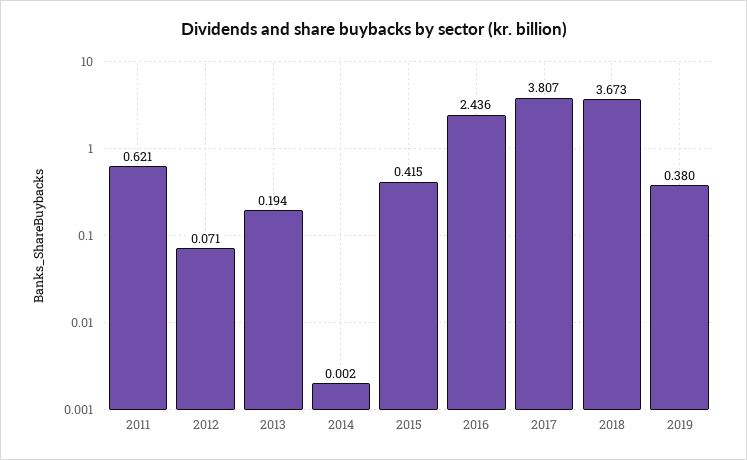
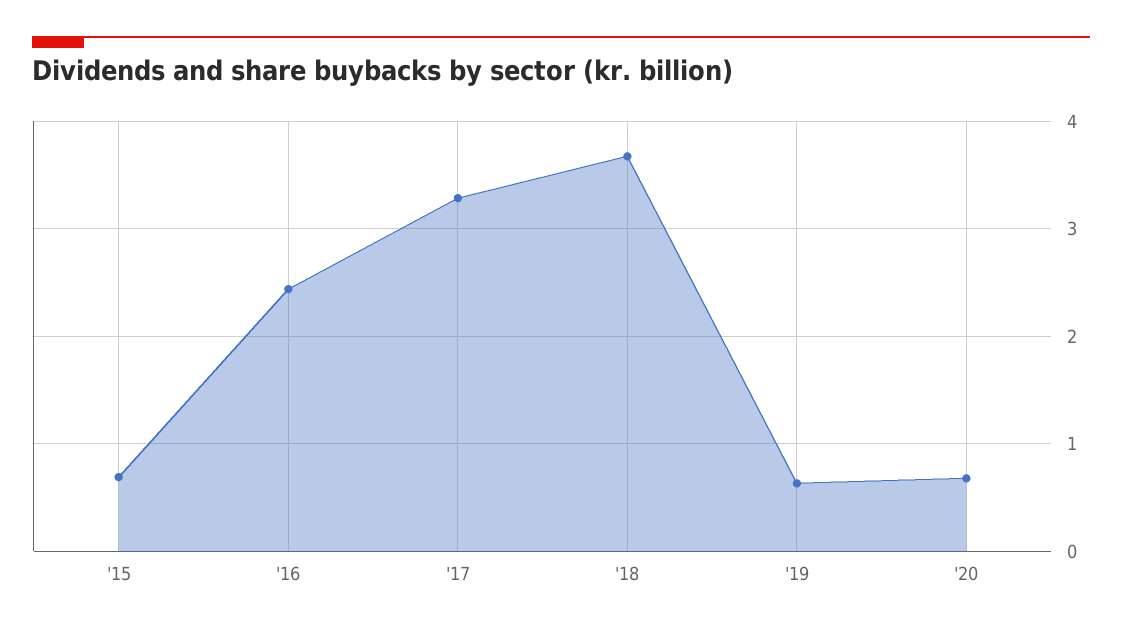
2011: 0.621 -> none
2012: 0.071 -> none
2013: 0.194 -> none
2014: 0.002 -> none
2015: 0.415 -> 0.7
2017: 3.807 -> 3.3
2019: 0.38 -> 0.6
'20: none -> 0.7

